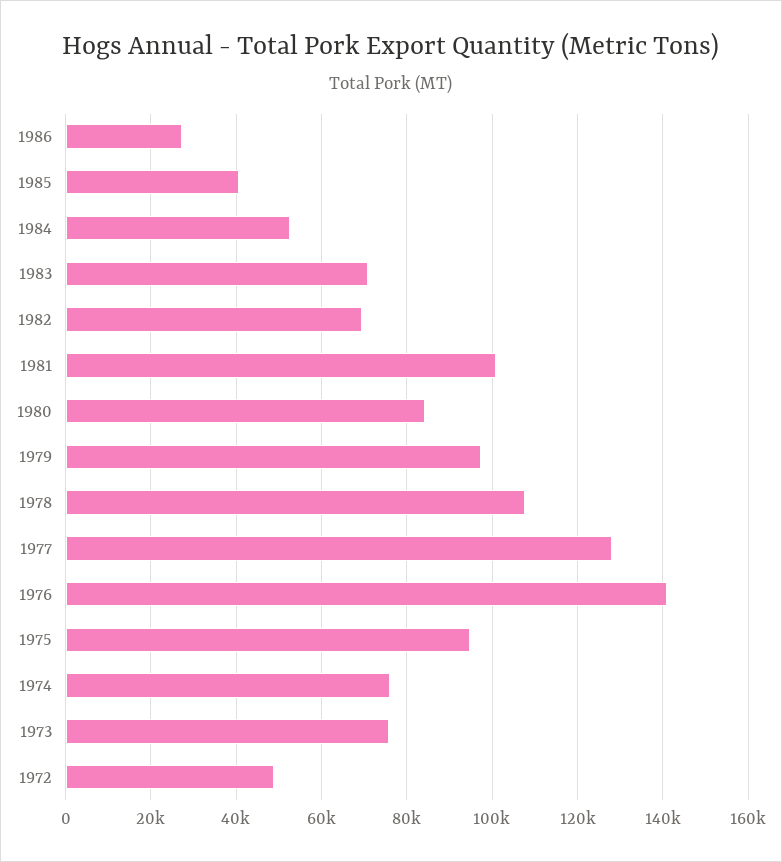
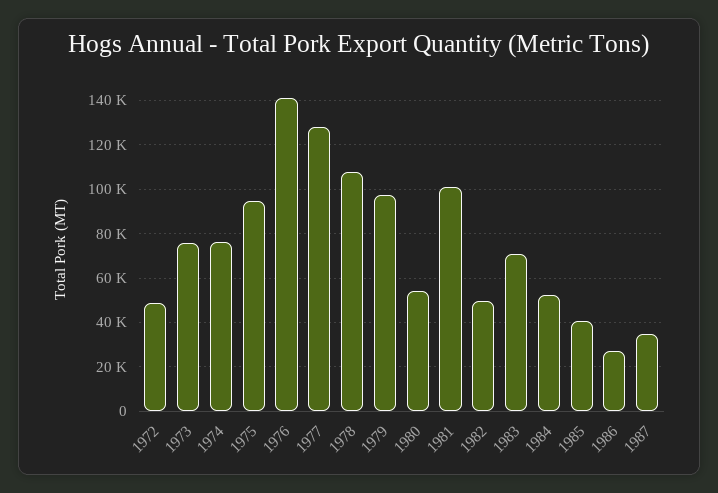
1982: 70000 -> 50000
1980: 84000 -> 55000
1987: none -> 35000

